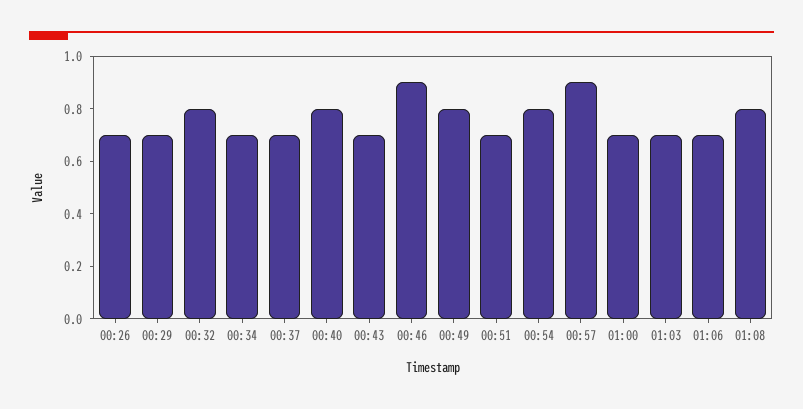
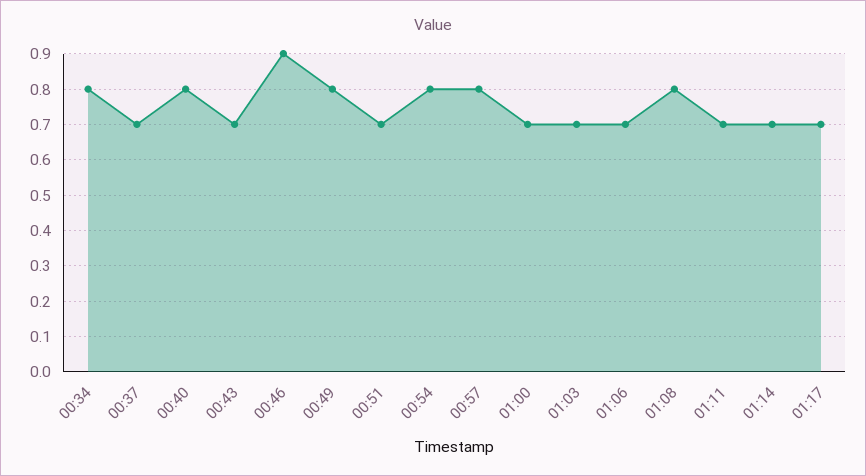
00:26: 0.7 -> none
00:29: 0.7 -> none
00:32: 0.8 -> none
00:34: 0.7 -> 0.8
00:57: 0.9 -> 0.8
01:11: none -> 0.7
01:14: none -> 0.7
01:17: none -> 0.7

